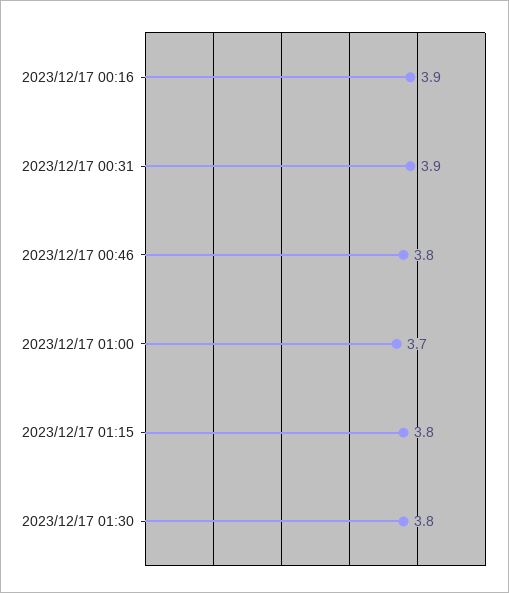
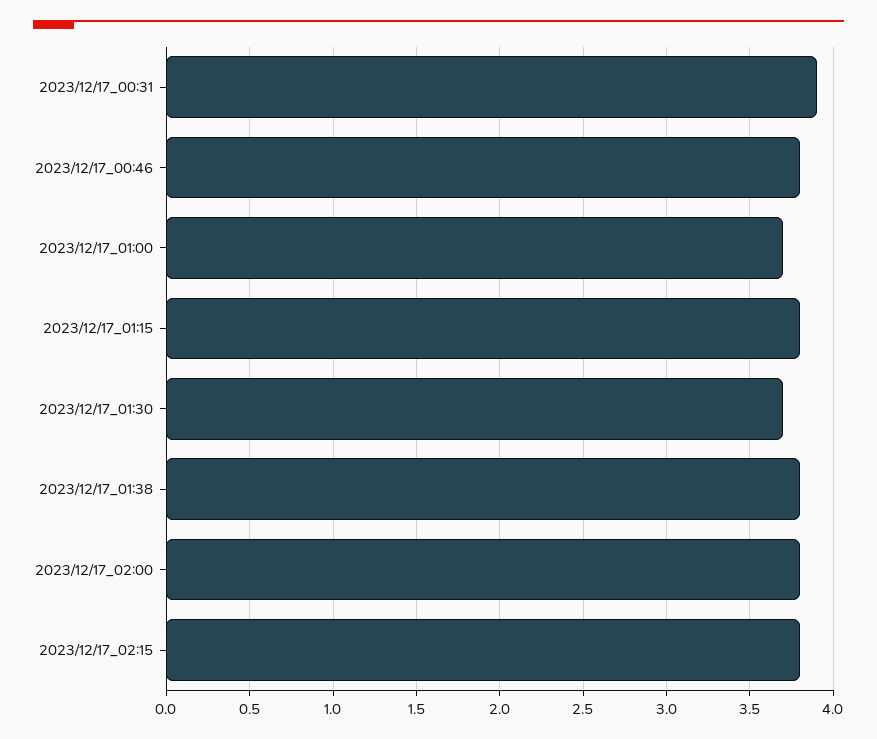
2023/12/17 00:16: 3.9 -> none
2023/12/17 01:30: 3.8 -> 3.7
2023/12/17_01:38: none -> 3.8
2023/12/17_02:00: none -> 3.8
2023/12/17_02:15: none -> 3.8

